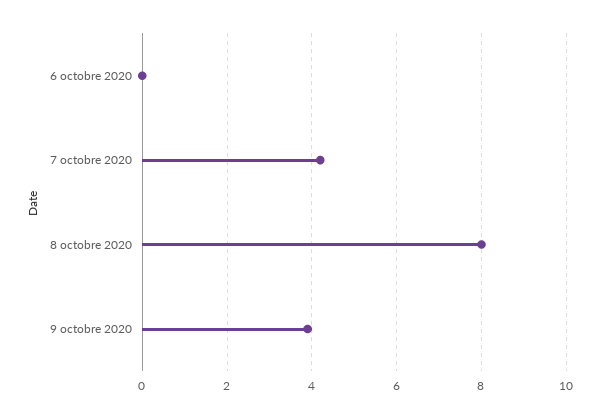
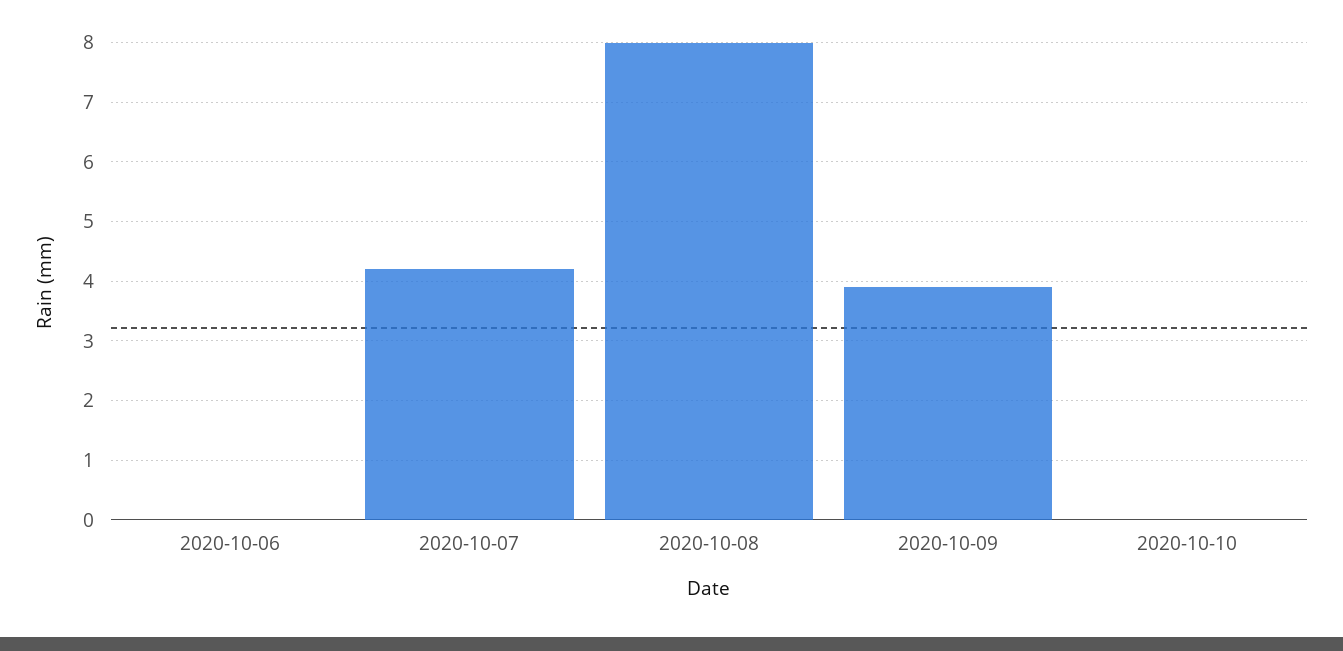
2020-10-10: none -> 0

